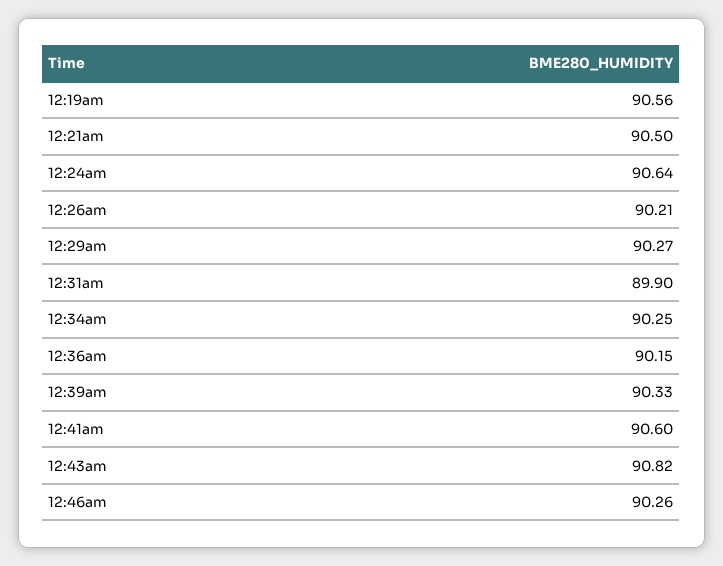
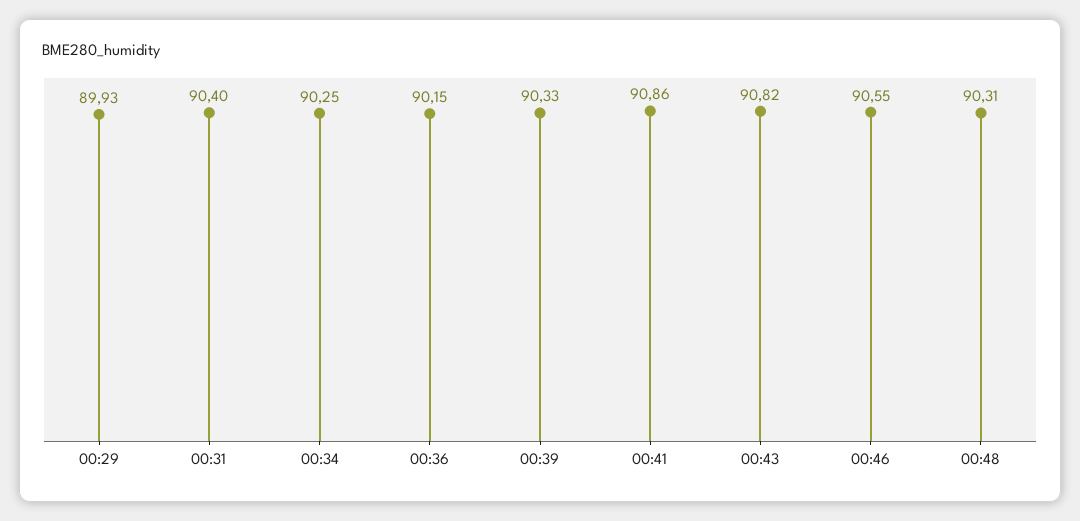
12:19am: 90.56 -> none
12:21am: 90.5 -> none
12:24am: 90.64 -> none
12:26am: 90.21 -> none
12:29am: 90.27 -> 89.93
12:31am: 89.9 -> 90.4
12:41am: 90.6 -> 90.86
12:46am: 90.26 -> 90.55
00:48: none -> 90.31

